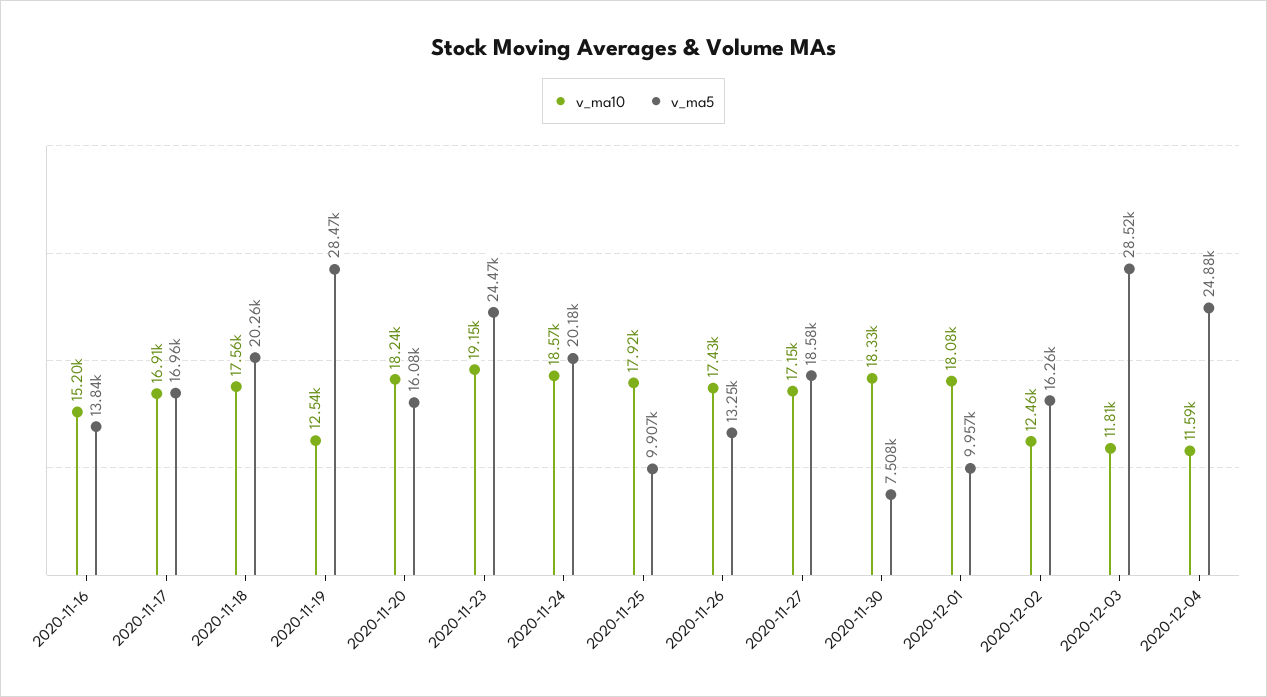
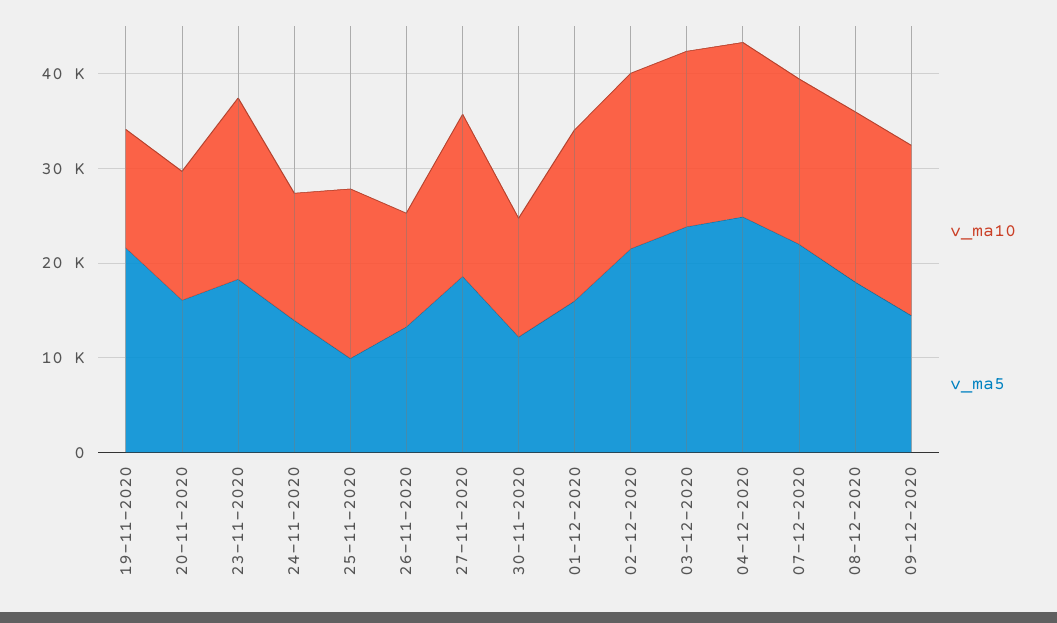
v_ma10, 2020-11-16: 15200 -> none
v_ma5, 2020-11-16: 13840 -> none
v_ma10, 2020-11-17: 16910 -> none
v_ma5, 2020-11-17: 16960 -> none
v_ma10, 2020-11-18: 17560 -> none
v_ma5, 2020-11-18: 20260 -> none
v_ma5, 2020-11-19: 28470 -> 22000
v_ma10, 2020-11-20: 18240 -> 14000
v_ma5, 2020-11-23: 24470 -> 18000
v_ma10, 2020-11-24: 18570 -> 14000
v_ma5, 2020-11-24: 20180 -> 14000
v_ma10, 2020-11-26: 17430 -> 12000
v_ma10, 2020-11-30: 18330 -> 12000
v_ma5, 2020-11-30: 7508 -> 12000
v_ma5, 2020-12-01: 9957 -> 16000
v_ma10, 2020-12-02: 12460 -> 18000
v_ma5, 2020-12-02: 16260 -> 22000
v_ma10, 2020-12-03: 11810 -> 18000
v_ma5, 2020-12-03: 28520 -> 24000
v_ma10, 2020-12-04: 11590 -> 18000
v_ma10, 07-12-2020: none -> 18000
v_ma5, 07-12-2020: none -> 22000
v_ma10, 08-12-2020: none -> 18000
v_ma5, 08-12-2020: none -> 18000
v_ma10, 09-12-2020: none -> 18000
v_ma5, 09-12-2020: none -> 14000

